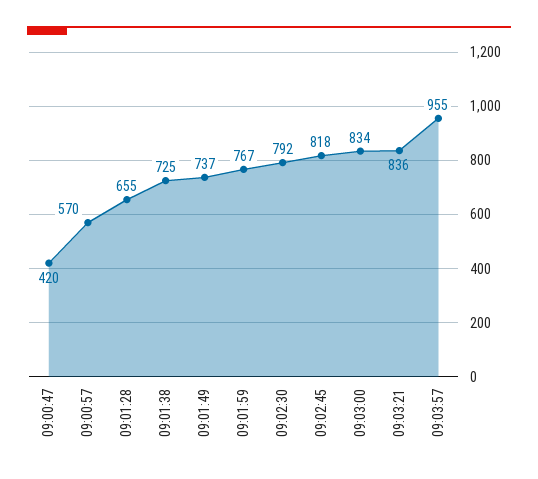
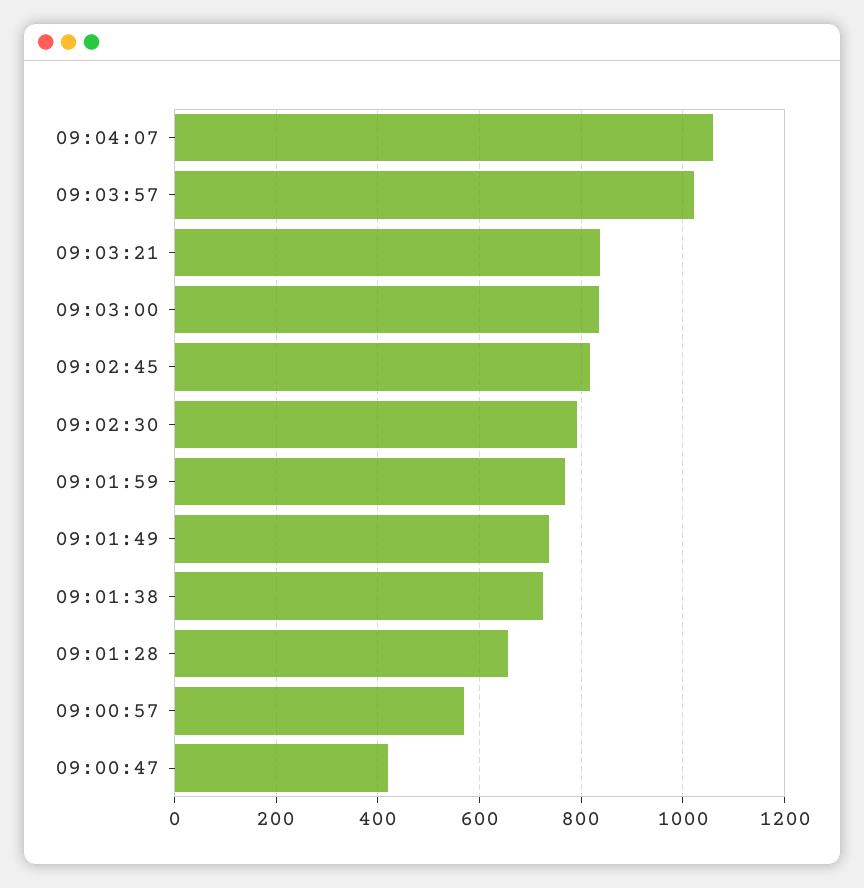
09:03:57: 955 -> 1020
09:04:07: none -> 1060

